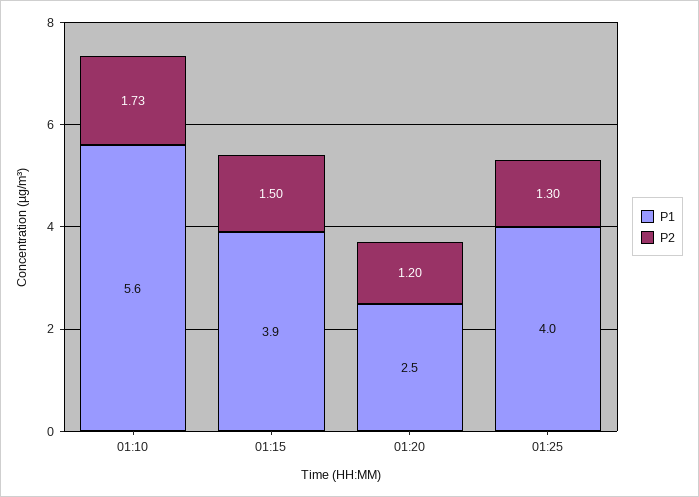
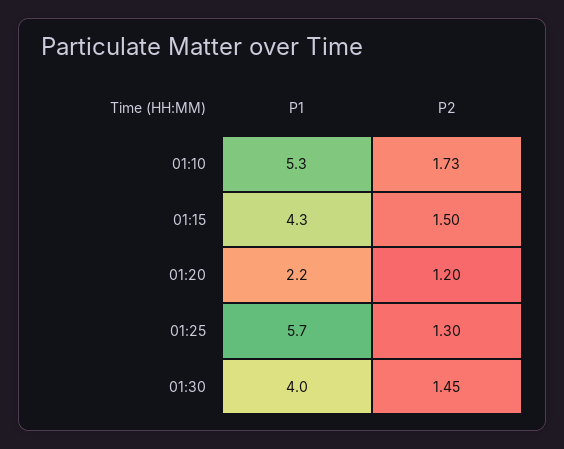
P1, 01:10: 5.6 -> 5.3
P1, 01:15: 3.9 -> 4.3
P1, 01:20: 2.5 -> 2.2
P1, 01:25: 4 -> 5.7
P1, 01:30: none -> 4
P2, 01:30: none -> 1.45

